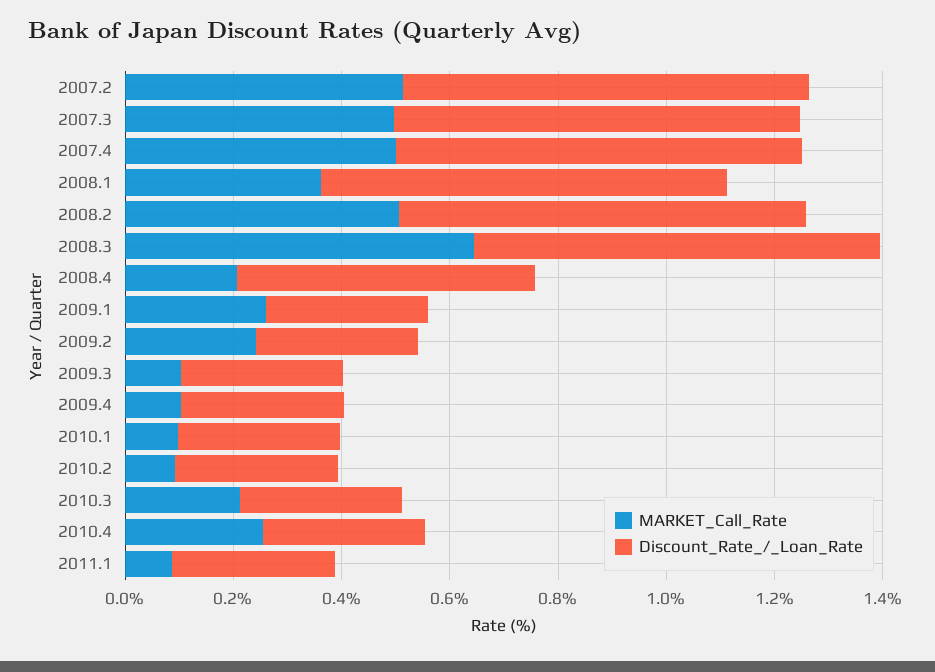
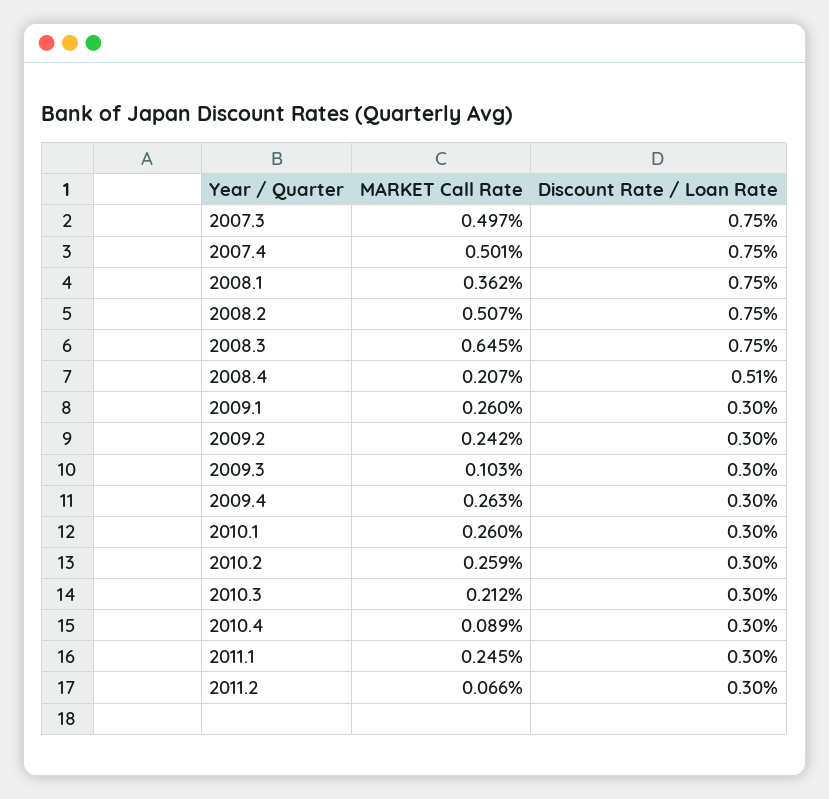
MARKET_Call_Rate, 2007.2: 0.5 -> none
Discount_Rate_/_Loan_Rate, 2007.2: 0.75 -> none
Discount_Rate_/_Loan_Rate, 2008.4: 0.55 -> 0.51
MARKET_Call_Rate, 2009.4: 0.1 -> 0.263
MARKET_Call_Rate, 2010.1: 0.1 -> 0.26
MARKET_Call_Rate, 2010.2: 0.1 -> 0.259
MARKET_Call_Rate, 2010.4: 0.25 -> 0.089
MARKET_Call_Rate, 2011.1: 0.1 -> 0.245
MARKET_Call_Rate, 2011.2: none -> 0.066
Discount_Rate_/_Loan_Rate, 2011.2: none -> 0.3

